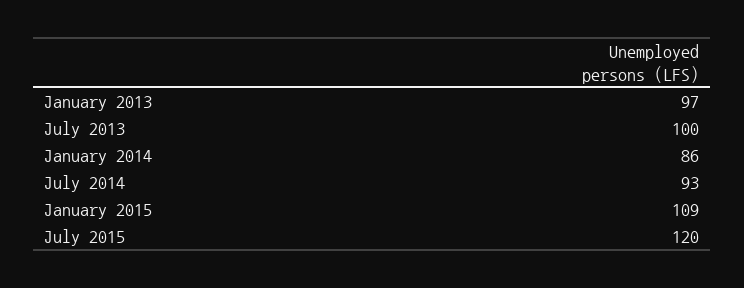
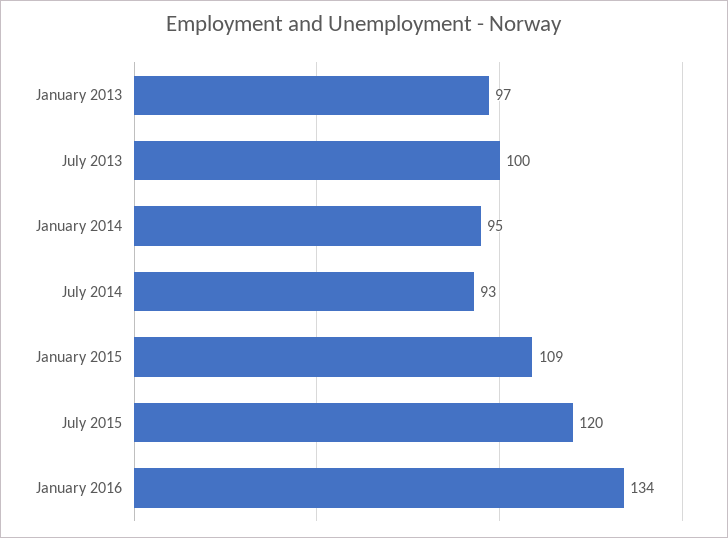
January 2014: 86 -> 95
January 2016: none -> 134

